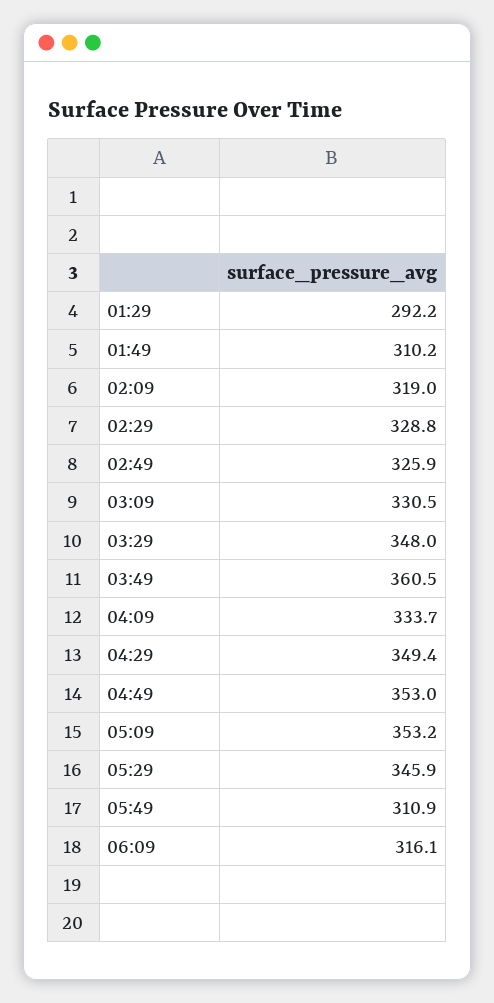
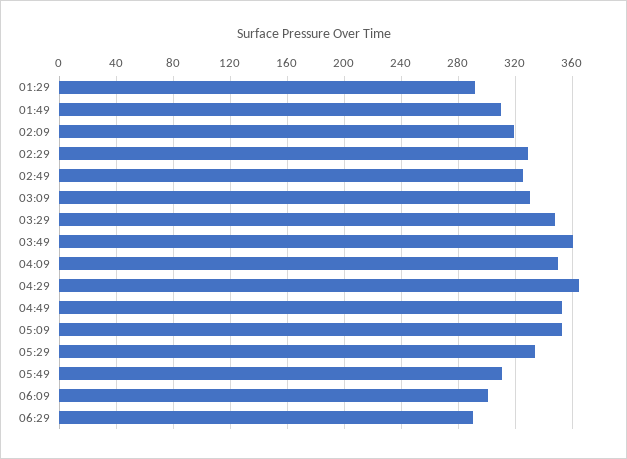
04:09: 333.7 -> 350
04:29: 349.4 -> 365
05:29: 345.9 -> 335
06:09: 316.1 -> 300
06:29: none -> 290

